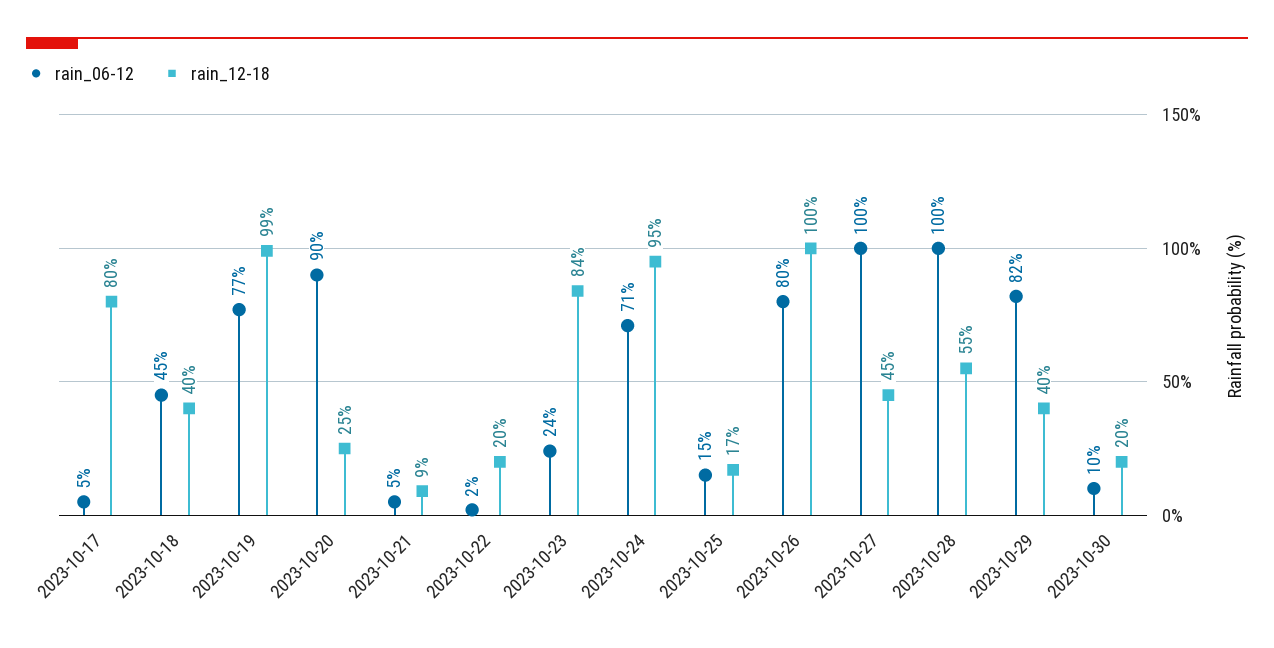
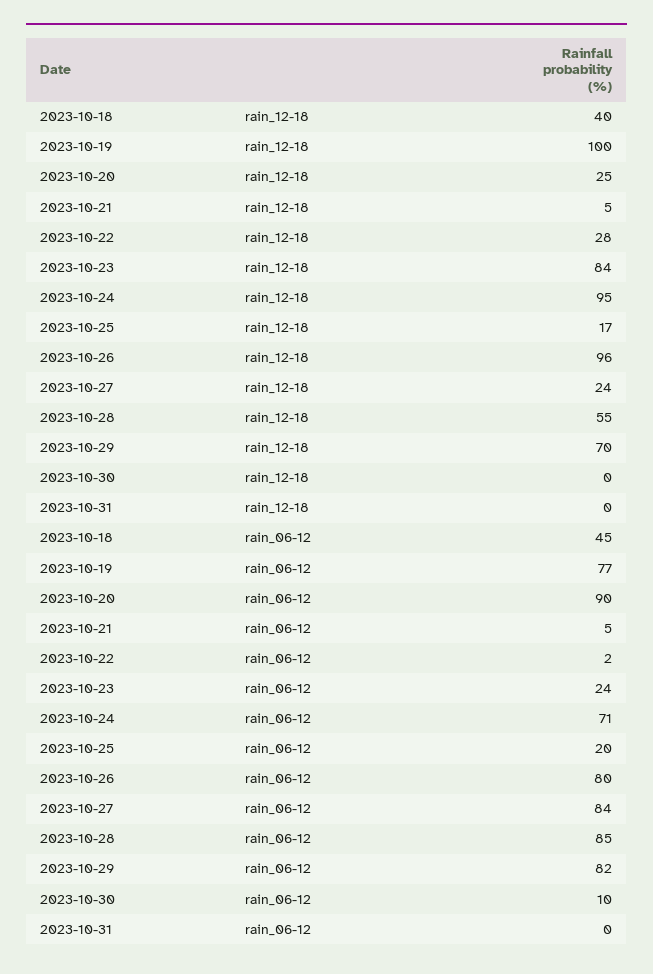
rain_06-12, 2023-10-17: 5 -> none
rain_12-18, 2023-10-17: 80 -> none
rain_12-18, 2023-10-19: 99 -> 100
rain_12-18, 2023-10-21: 9 -> 5
rain_12-18, 2023-10-22: 20 -> 28
rain_06-12, 2023-10-25: 15 -> 20
rain_12-18, 2023-10-26: 100 -> 96
rain_06-12, 2023-10-27: 100 -> 84
rain_12-18, 2023-10-27: 45 -> 24
rain_06-12, 2023-10-28: 100 -> 85
rain_12-18, 2023-10-29: 40 -> 70
rain_12-18, 2023-10-30: 20 -> 0
rain_12-18, 2023-10-31: none -> 0
rain_06-12, 2023-10-31: none -> 0

